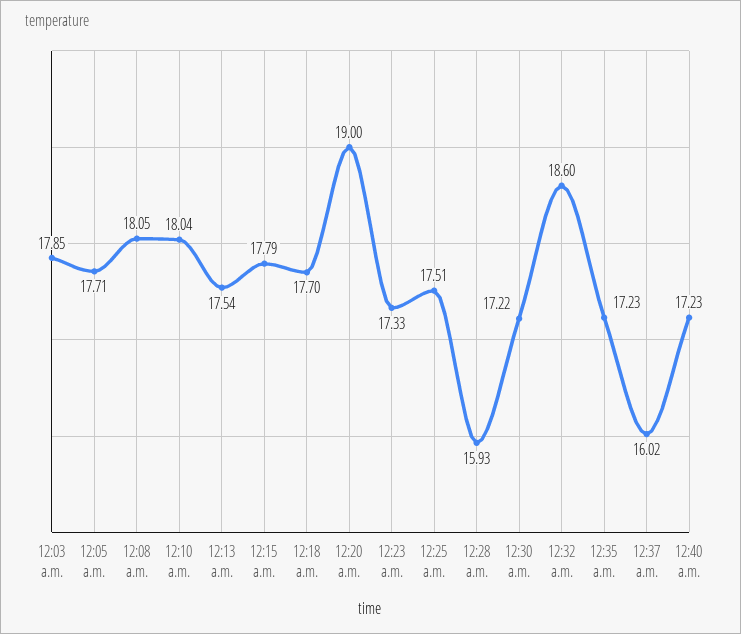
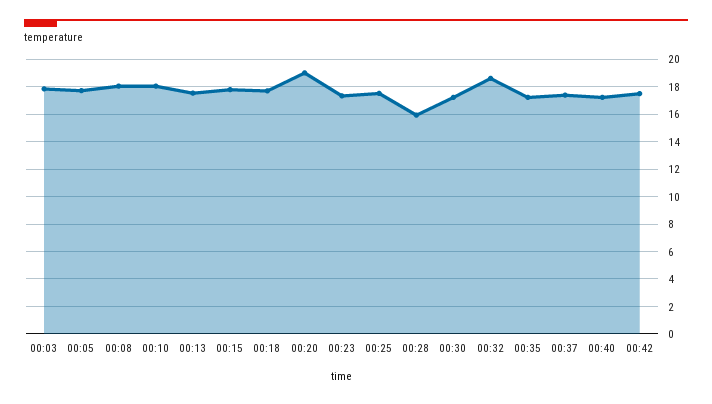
12:37 a.m.: 16.02 -> 17.5
00:42: none -> 17.5

